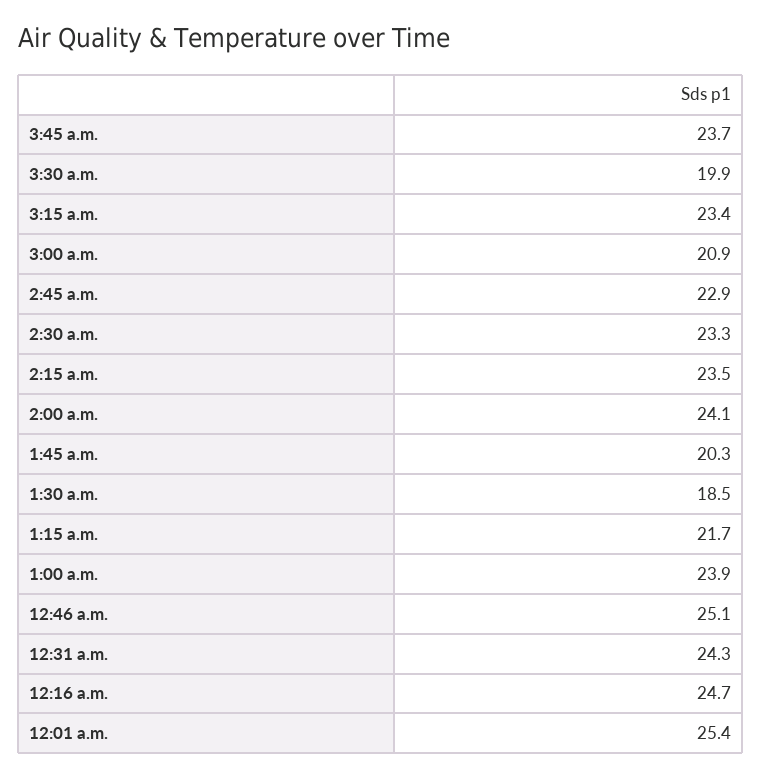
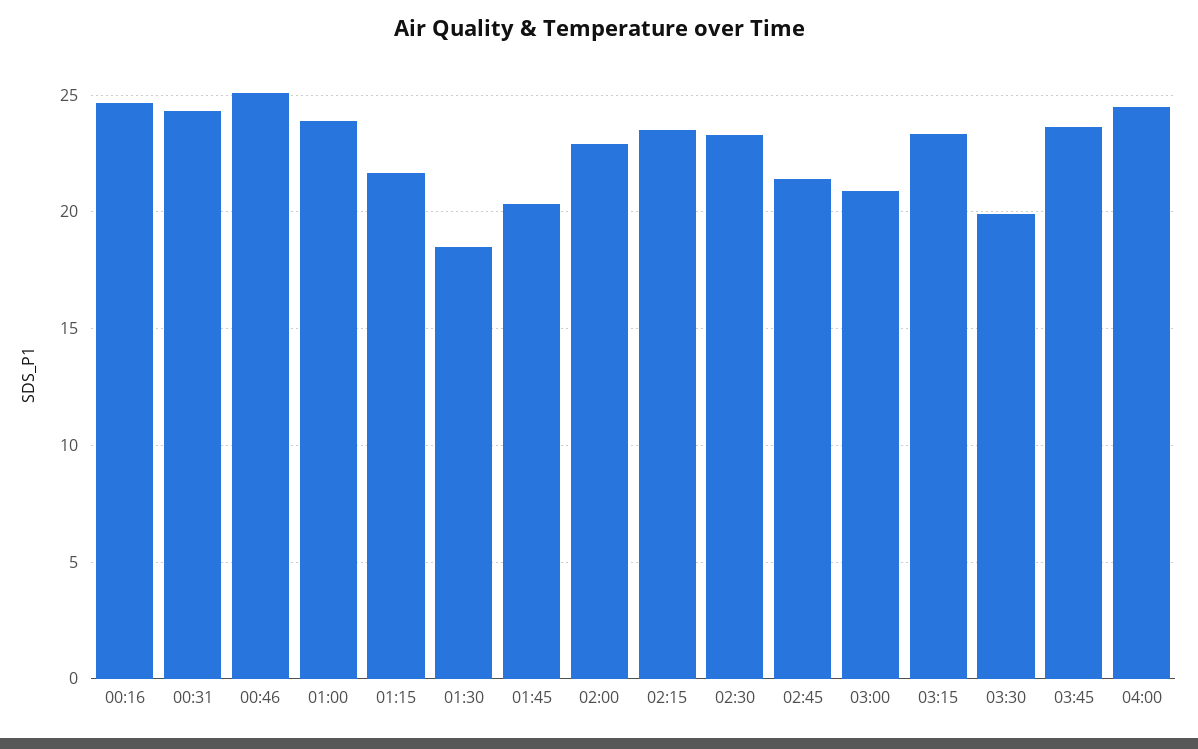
2:45 a.m.: 22.9 -> 21.5
2:00 a.m.: 24.1 -> 23
12:01 a.m.: 25.4 -> none
04:00: none -> 24.5

